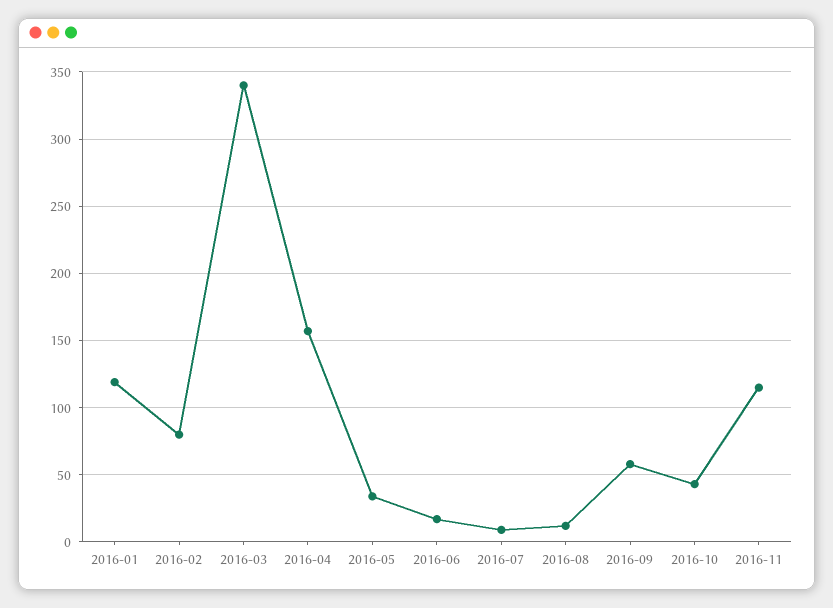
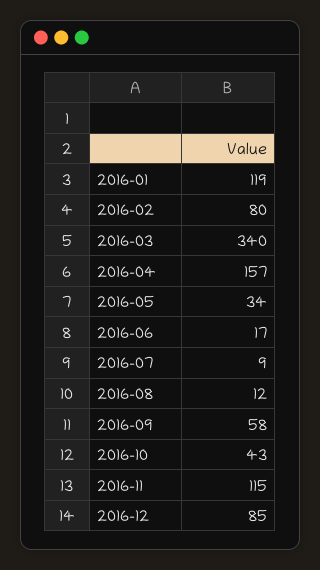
2016-12: none -> 85

